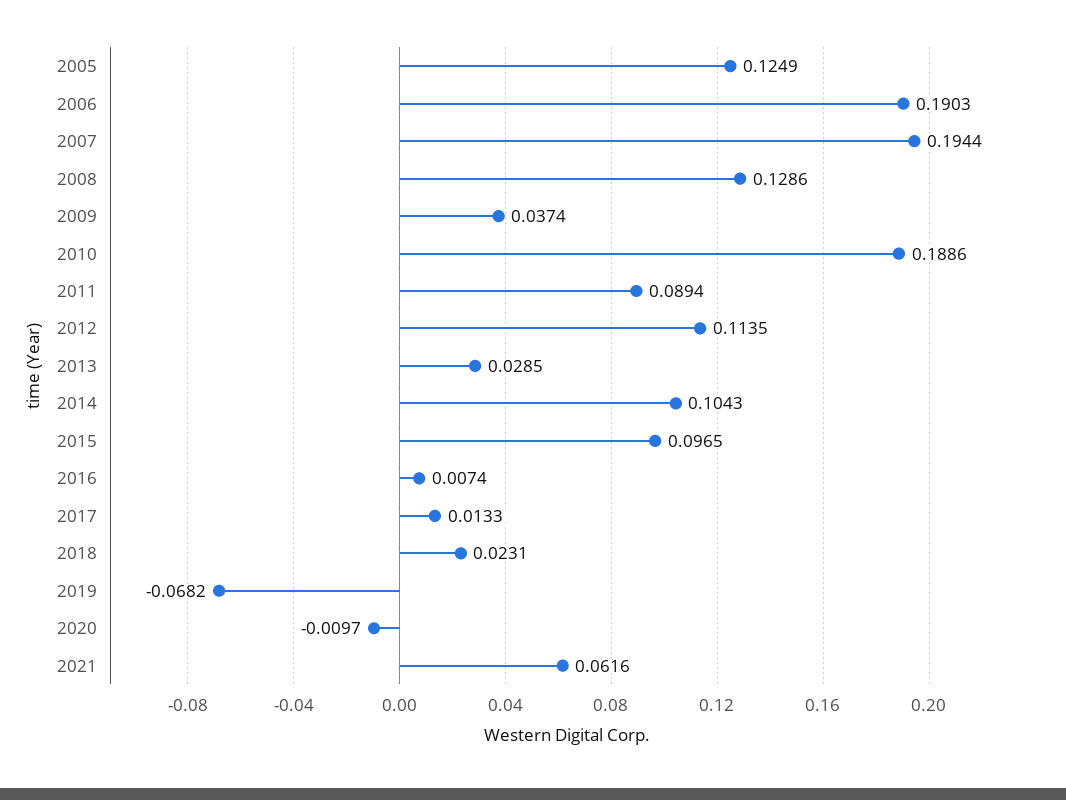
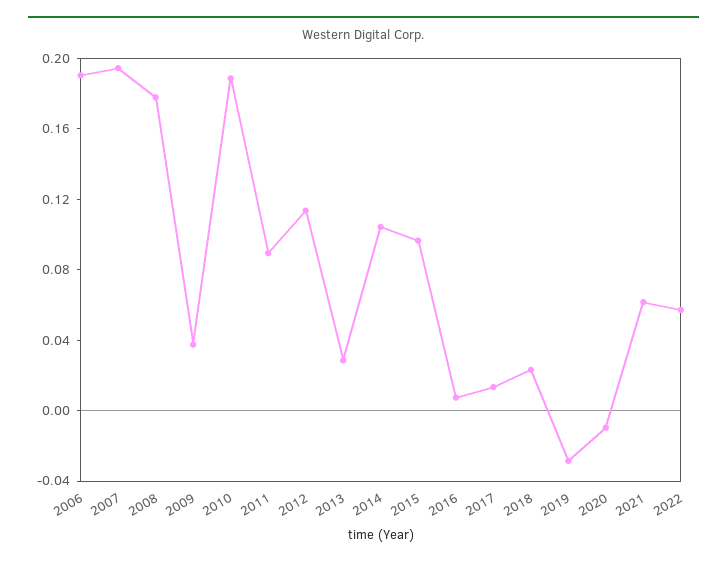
2005: 0.1249 -> none
2008: 0.1286 -> 0.18
2019: -0.0682 -> -0.03
2022: none -> 0.06

